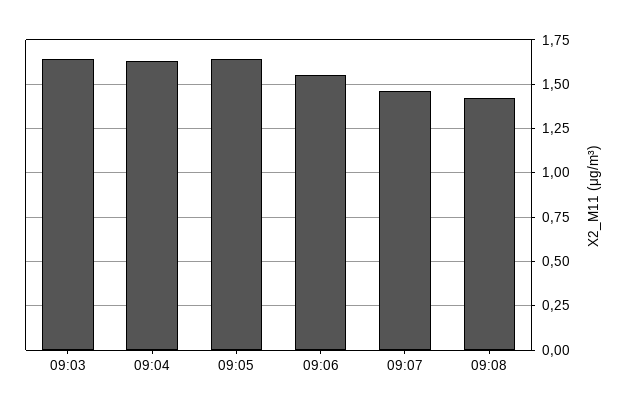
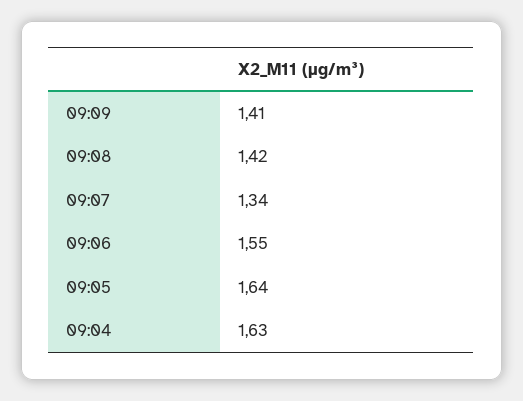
09:03: 1.65 -> none
09:07: 1.45 -> 1.34
09:09: none -> 1.41

